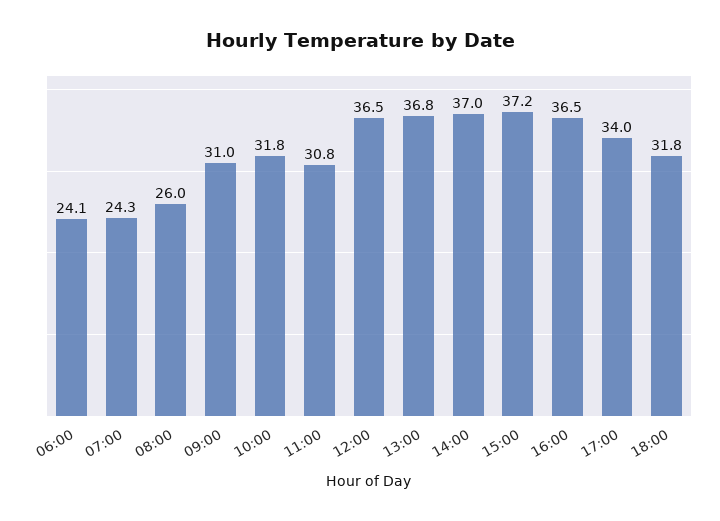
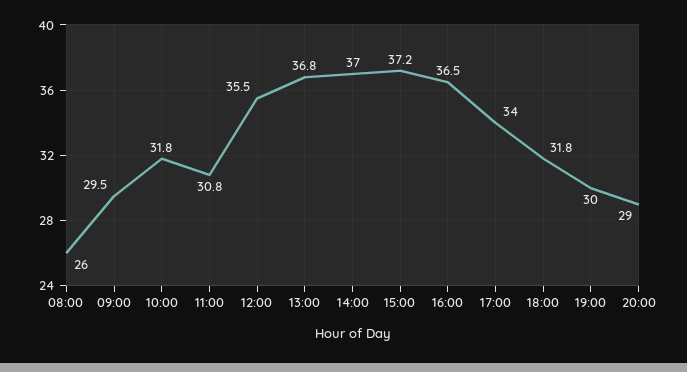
06:00: 24.1 -> none
07:00: 24.3 -> none
09:00: 31 -> 29.5
12:00: 36.5 -> 35.5
19:00: none -> 30
20:00: none -> 29

